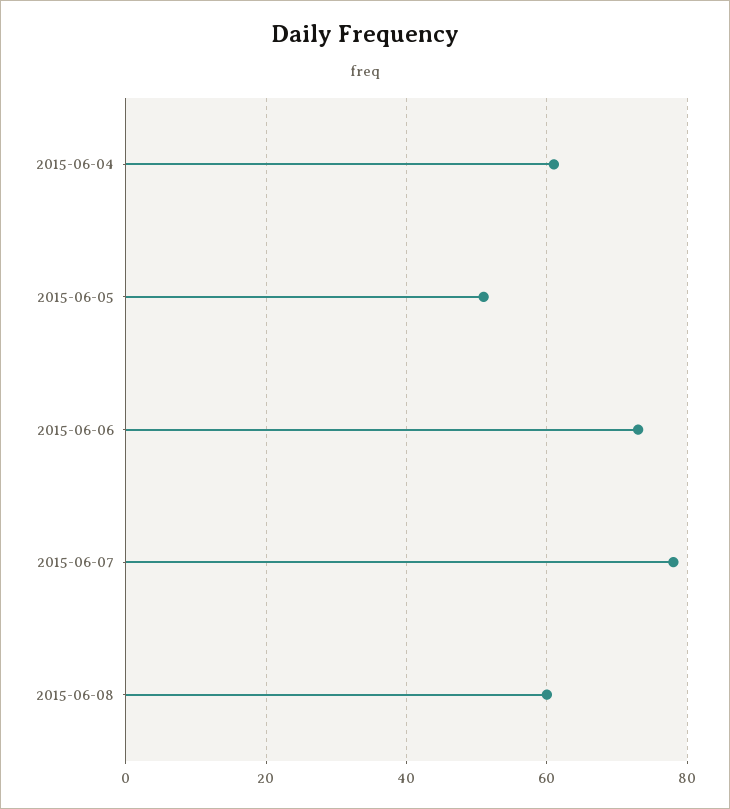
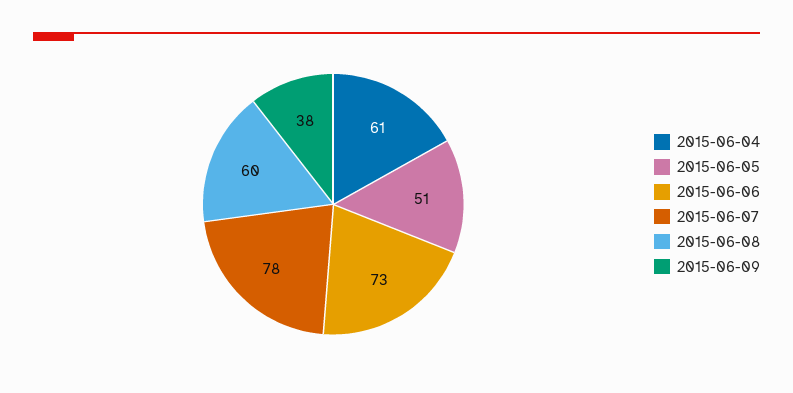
2015-06-09: none -> 38

